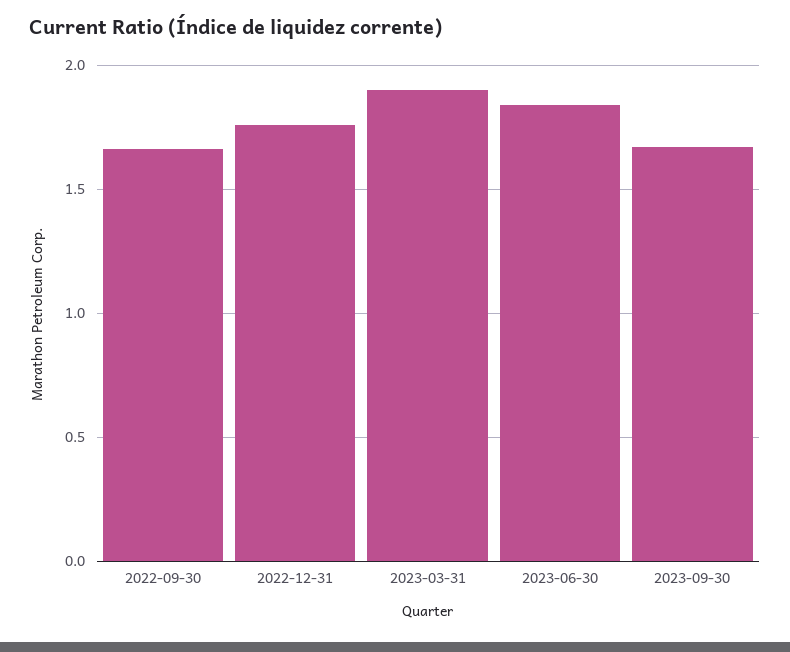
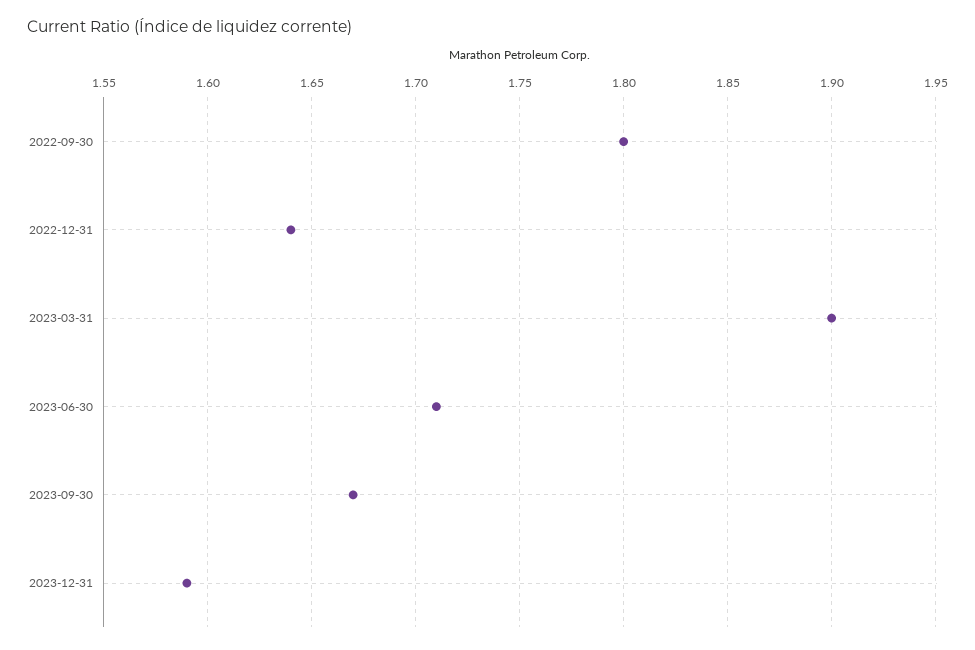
2022-09-30: 1.65 -> 1.8
2022-12-31: 1.75 -> 1.64
2023-06-30: 1.85 -> 1.71
2023-12-31: none -> 1.59

